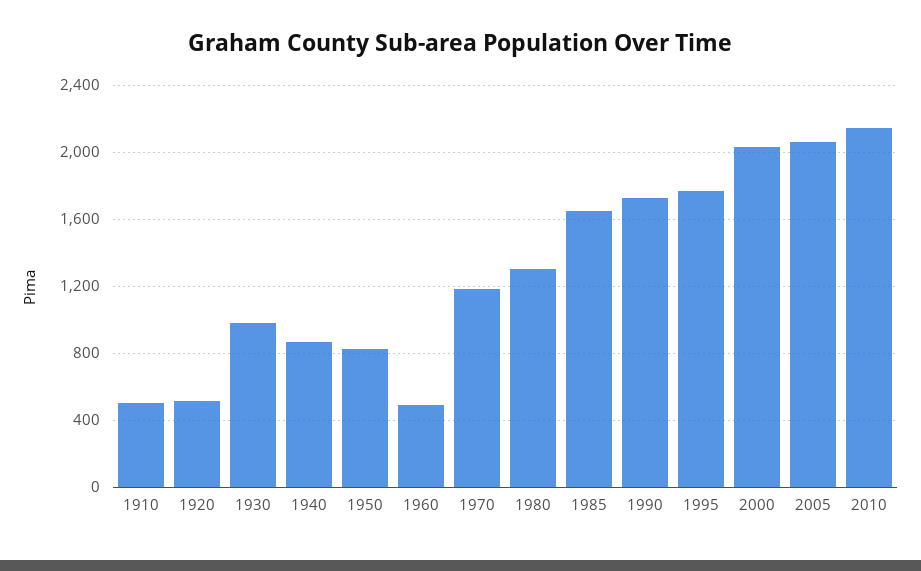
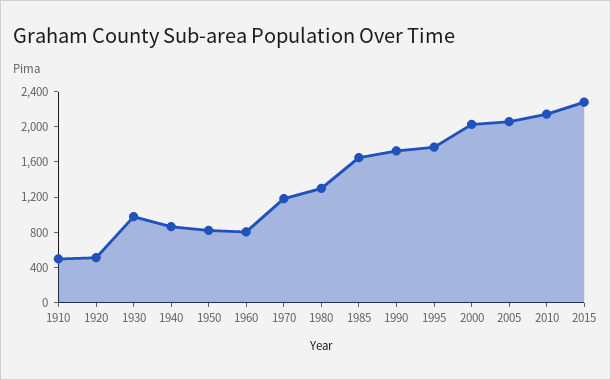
1960: 500 -> 800
2015: none -> 2300

